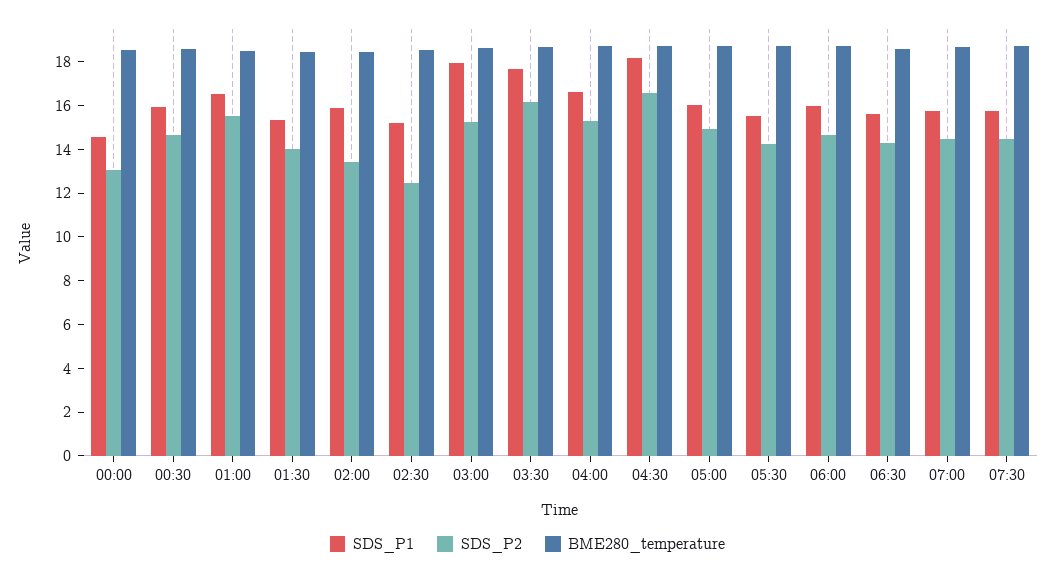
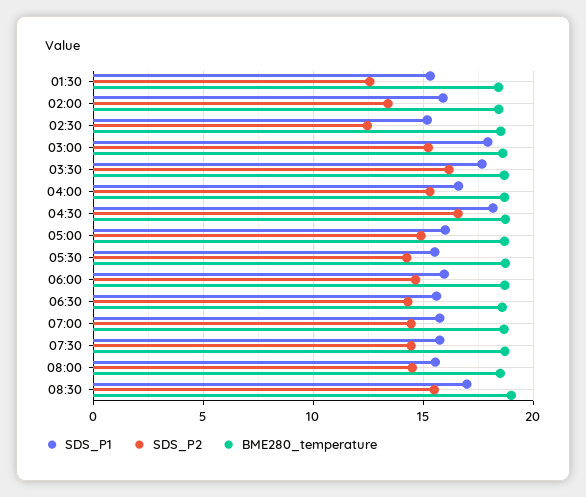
SDS_P1, 00:00: 14.5 -> none
SDS_P2, 00:00: 13 -> none
BME280_temperature, 00:00: 18.5 -> none
SDS_P1, 00:30: 16 -> none
SDS_P2, 00:30: 14.5 -> none
BME280_temperature, 00:30: 18.5 -> none
SDS_P1, 01:00: 16.5 -> none
SDS_P2, 01:00: 15.5 -> none
BME280_temperature, 01:00: 18.5 -> none
SDS_P2, 01:30: 14 -> 12.5
SDS_P1, 08:00: none -> 15.5
SDS_P2, 08:00: none -> 14.5
BME280_temperature, 08:00: none -> 18.5
SDS_P1, 08:30: none -> 17
SDS_P2, 08:30: none -> 15.5
BME280_temperature, 08:30: none -> 19

